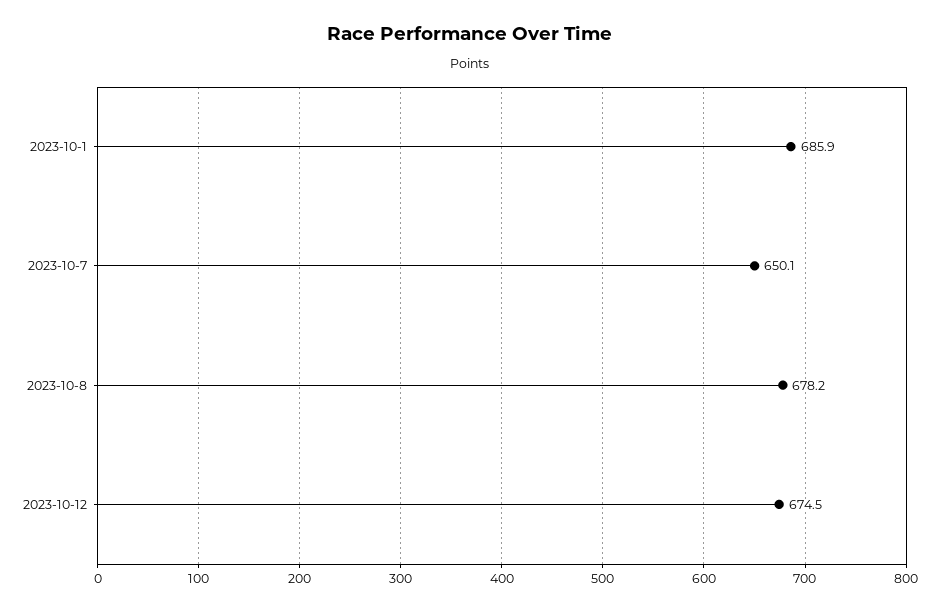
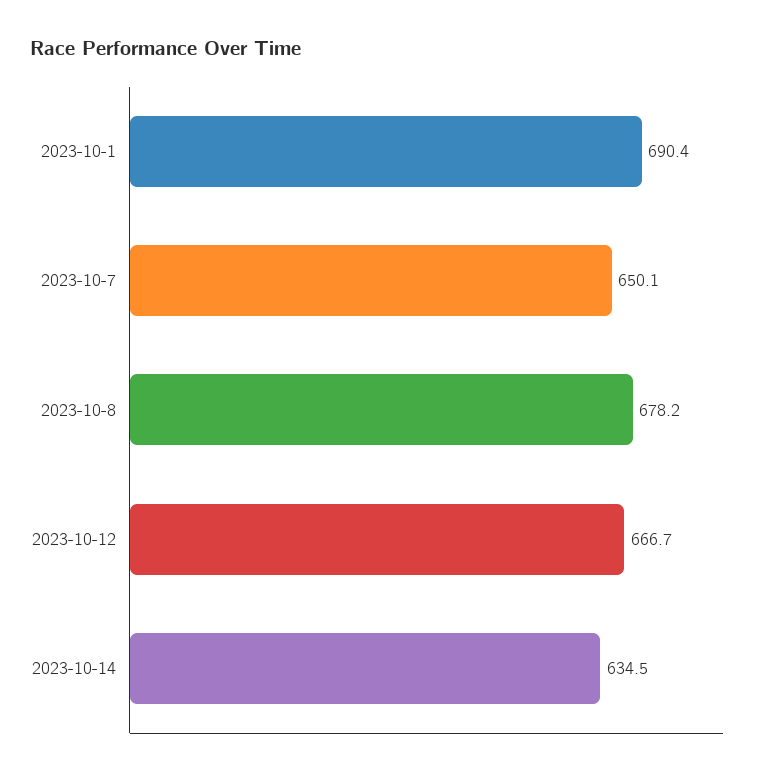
2023-10-1: 685.9 -> 690.4
2023-10-12: 674.5 -> 666.7
2023-10-14: none -> 634.5

